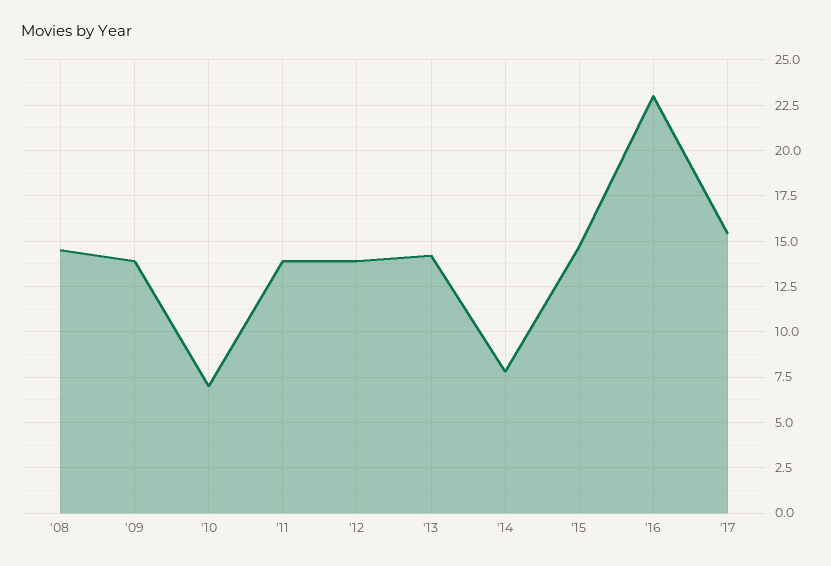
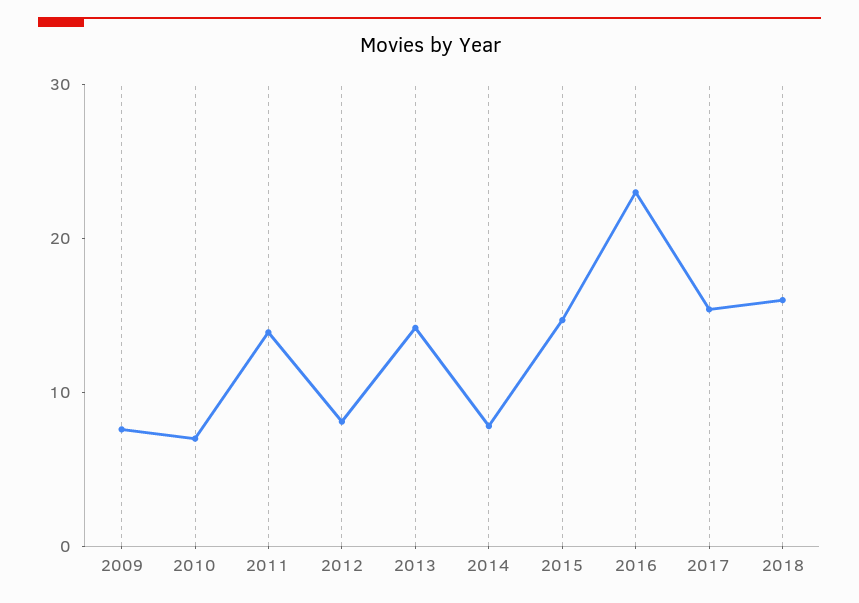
'08: 14.5 -> none
'09: 14 -> 8
'12: 14 -> 8
2018: none -> 16

